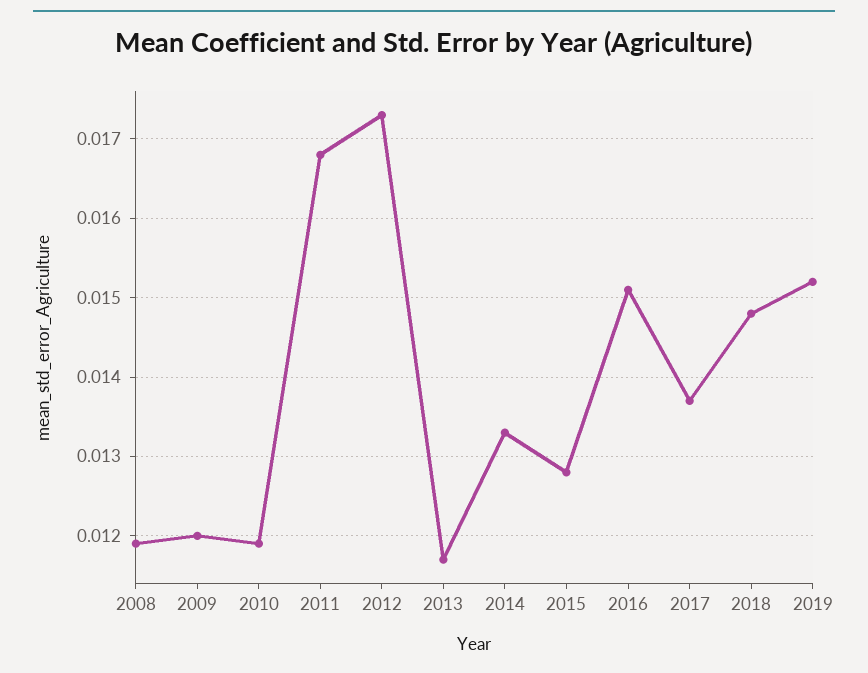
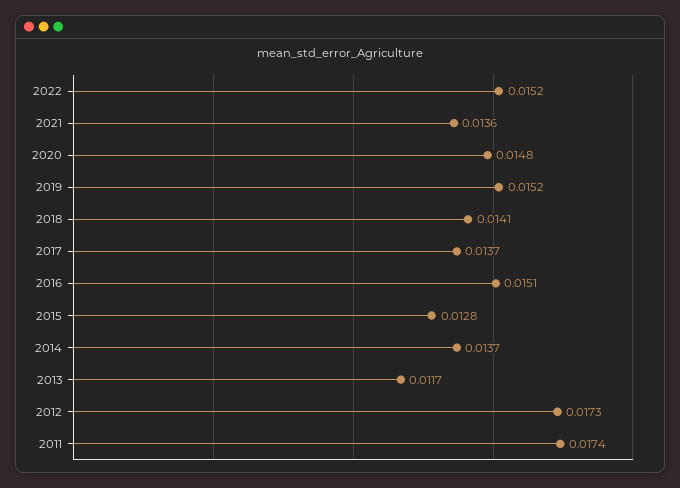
2008: 0.0119 -> none
2009: 0.012 -> none
2010: 0.0119 -> none
2011: 0.0168 -> 0.0174
2014: 0.0133 -> 0.0137
2018: 0.0148 -> 0.0141
2022: none -> 0.0152
2021: none -> 0.0136
2020: none -> 0.0148

